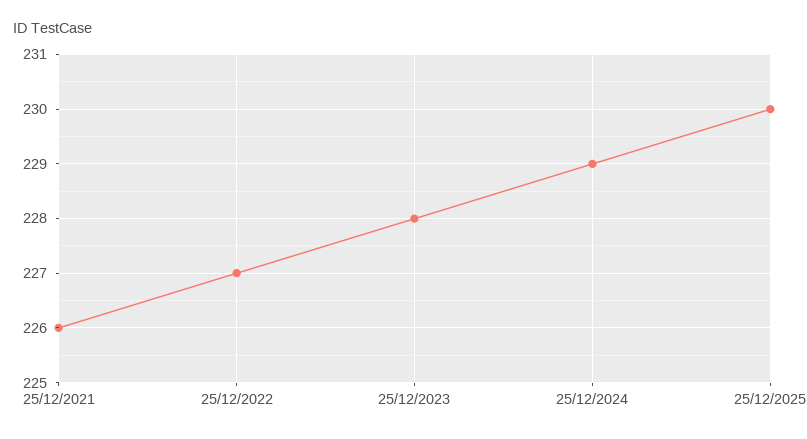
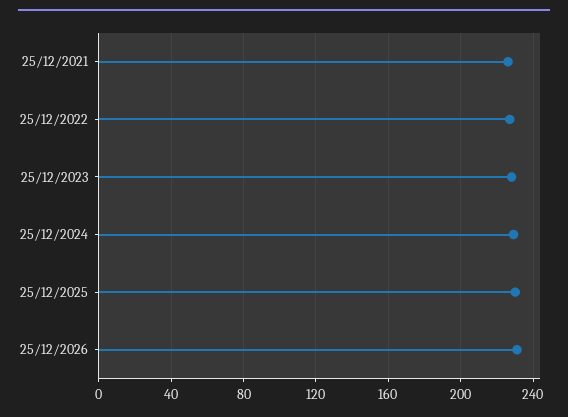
25/12/2026: none -> 230

